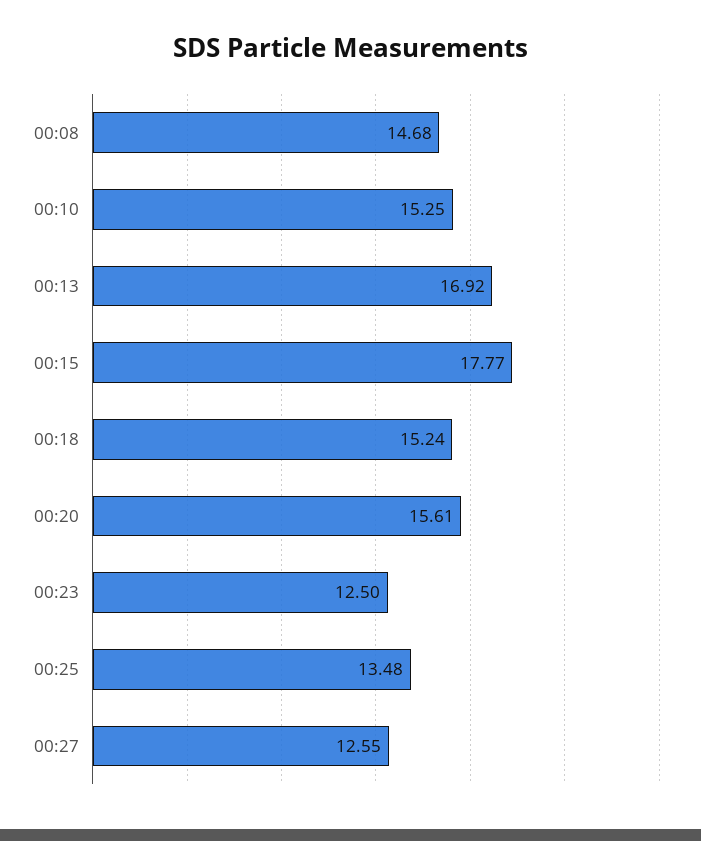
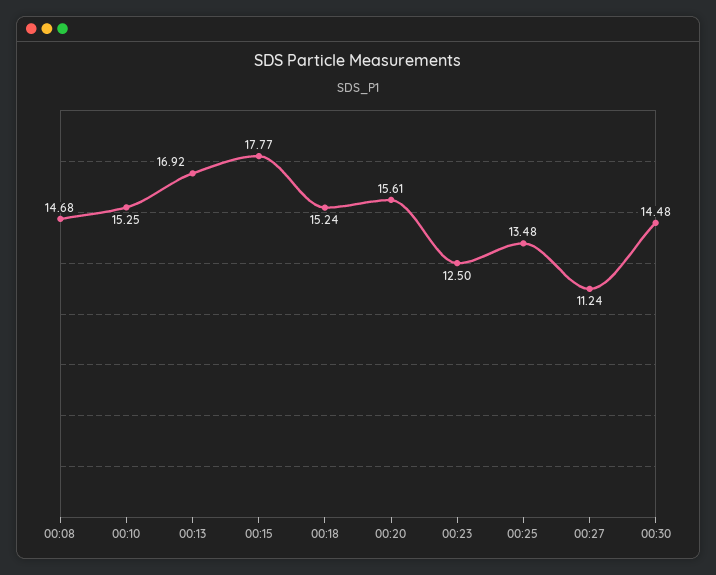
00:27: 12.55 -> 11.24
00:30: none -> 14.48

